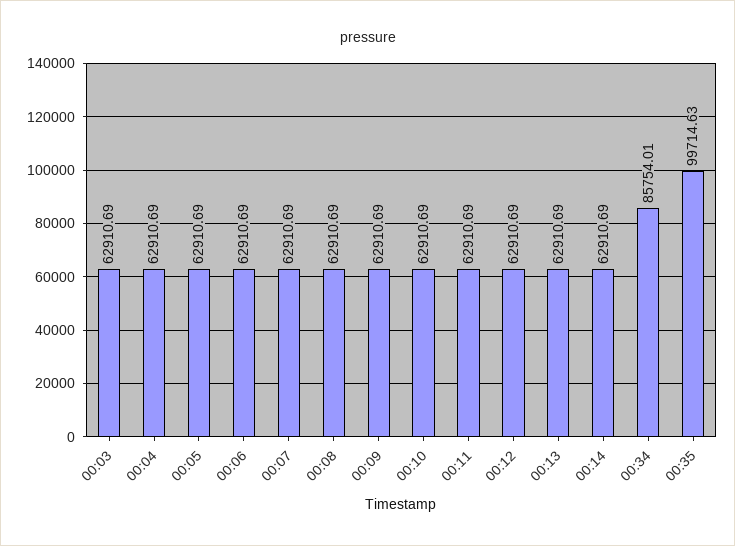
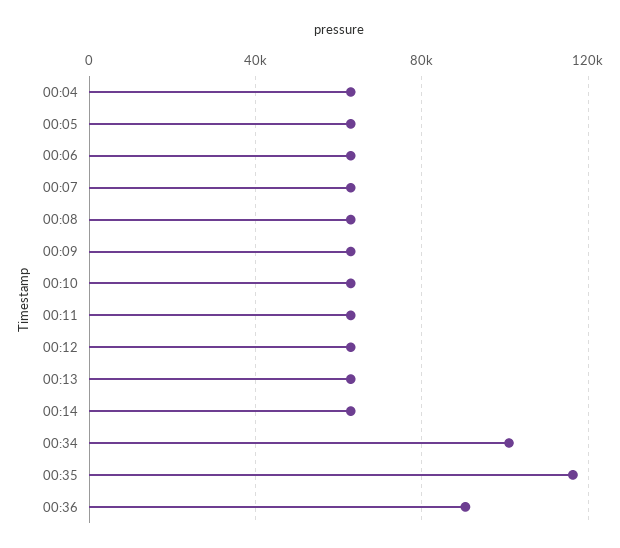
00:03: 62910.69 -> none
00:34: 85754.01 -> 100000
00:35: 99714.63 -> 115000
00:36: none -> 90000

